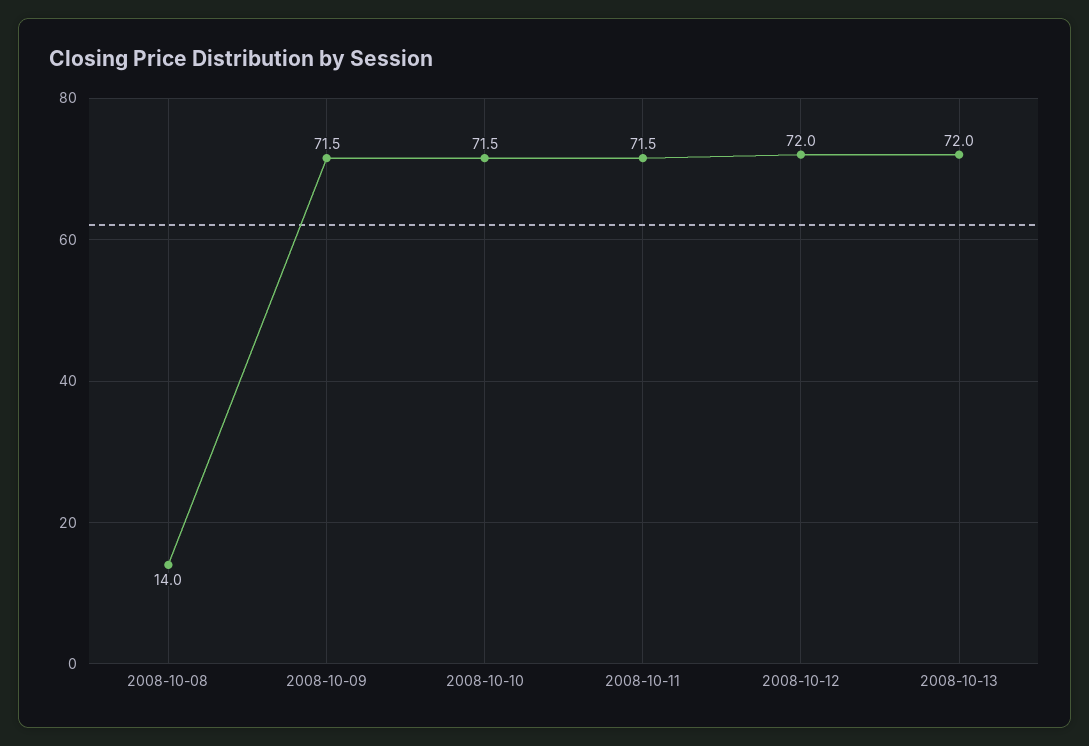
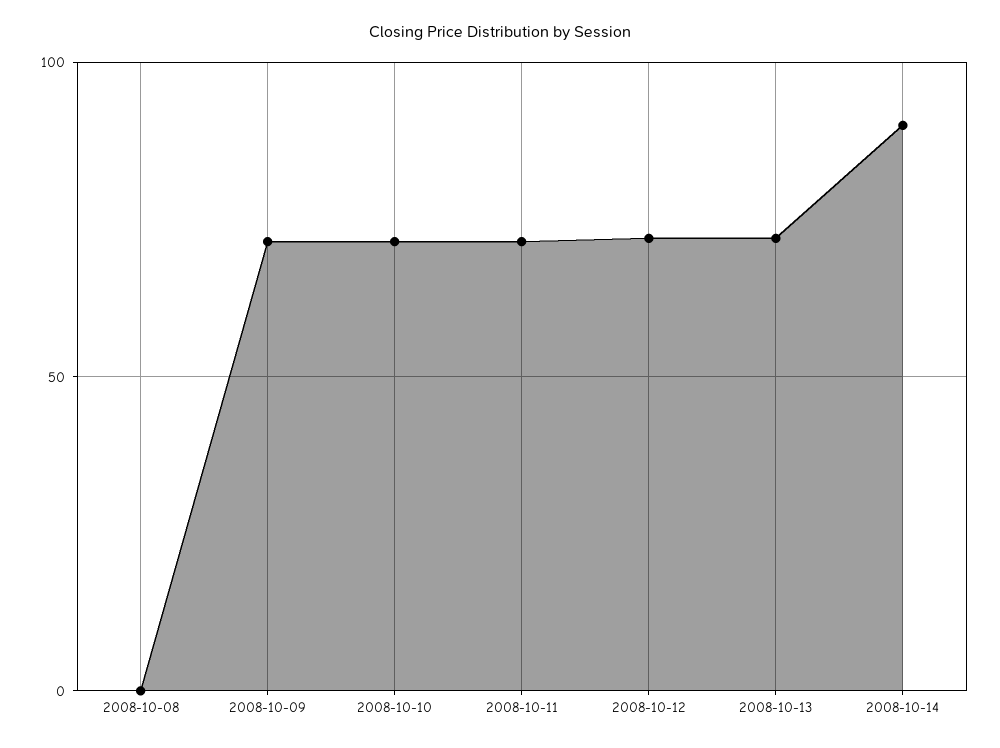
2008-10-08: 14 -> 0
2008-10-14: none -> 90

